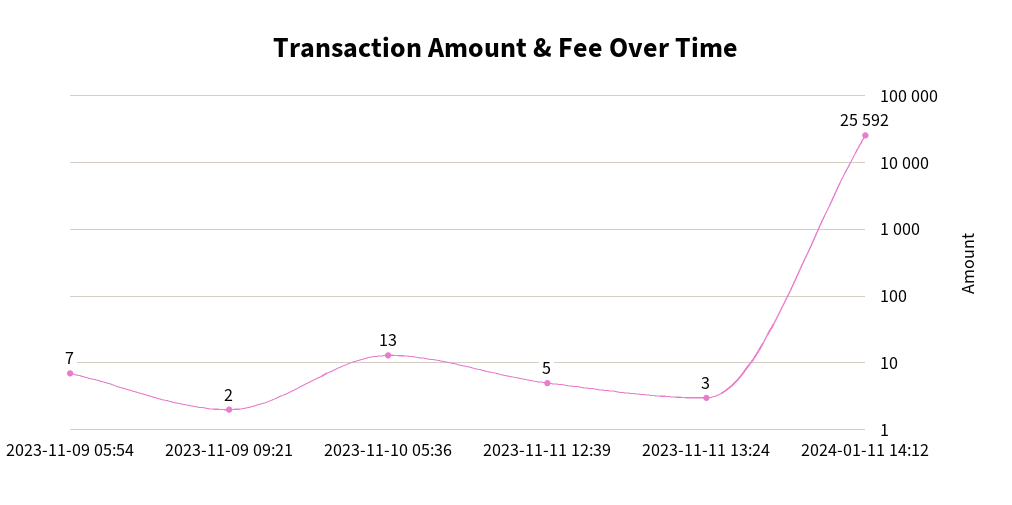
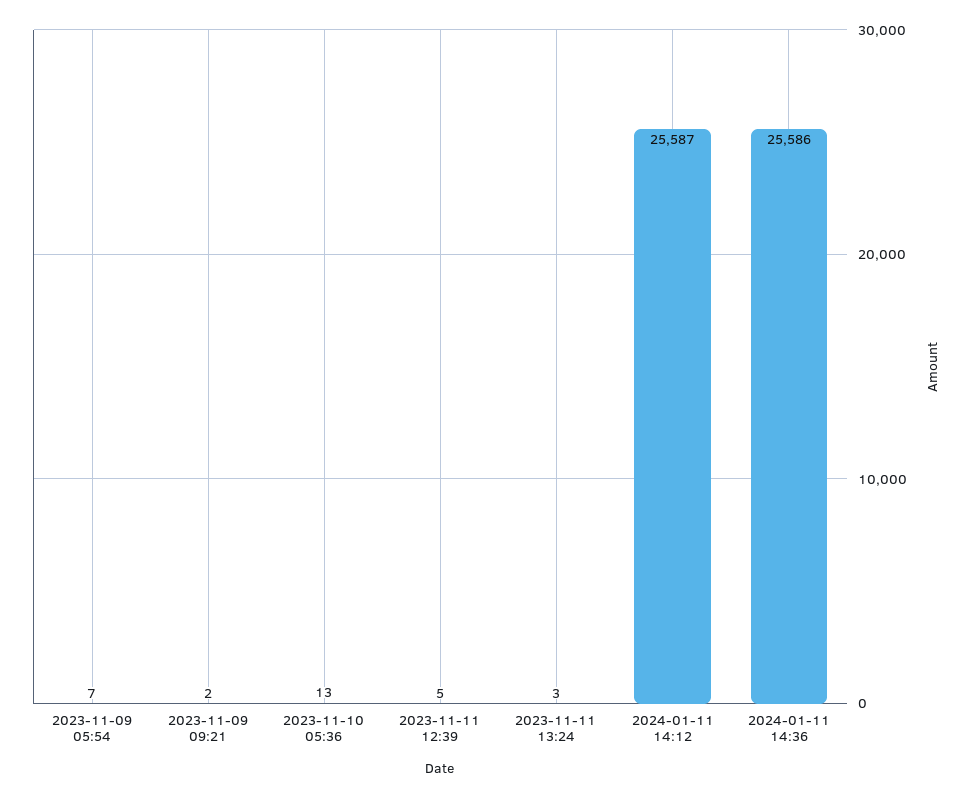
2024-01-11 14:12: 25592 -> 25587
2024-01-11 14:36: none -> 25586

